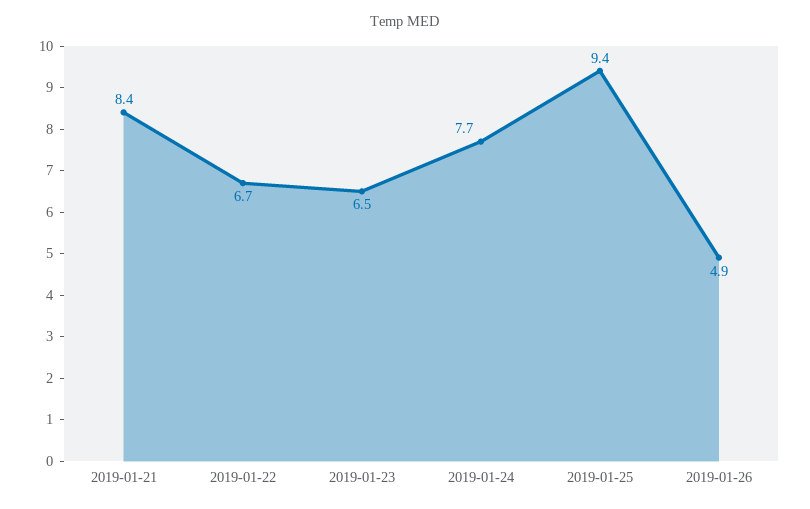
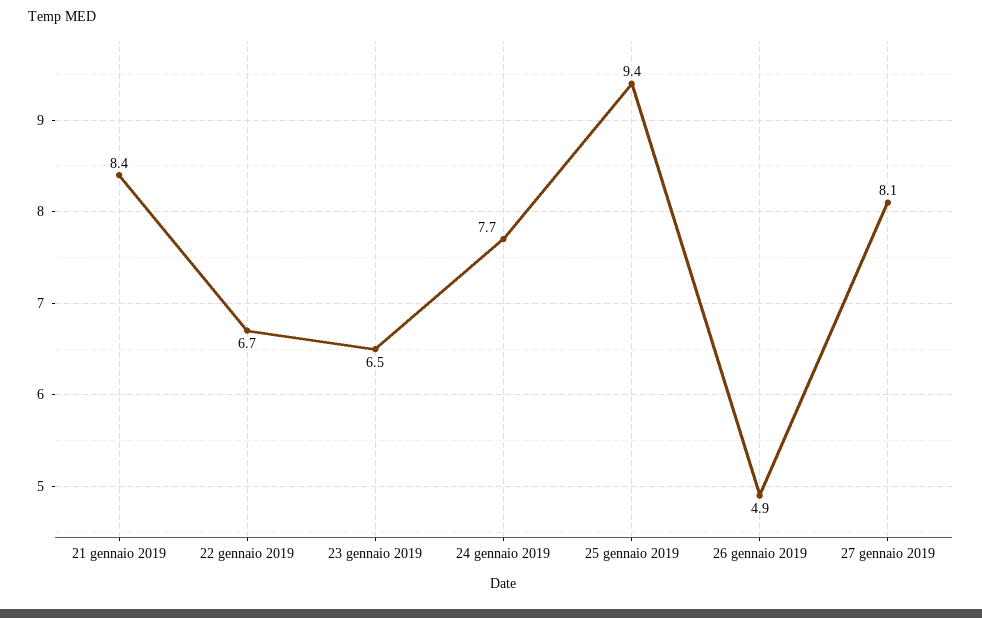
27 gennaio 2019: none -> 8.1

